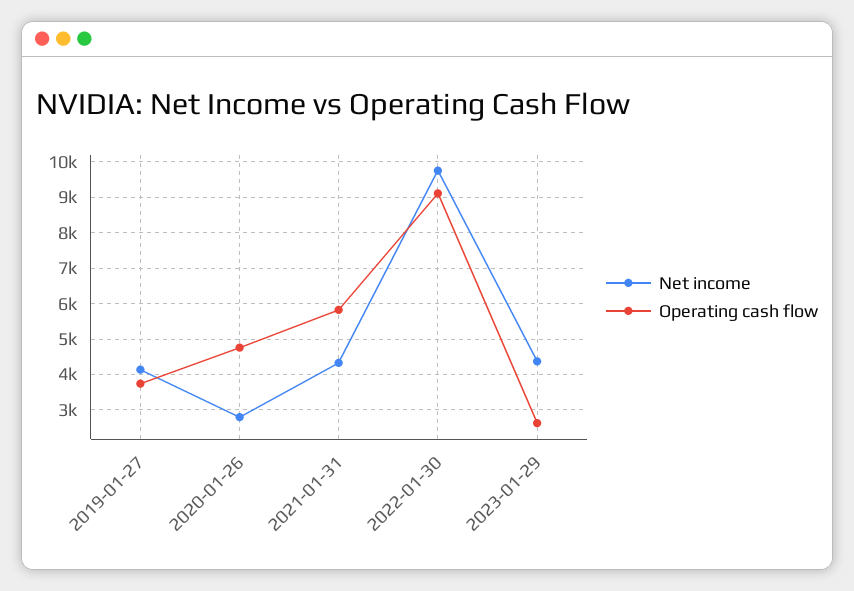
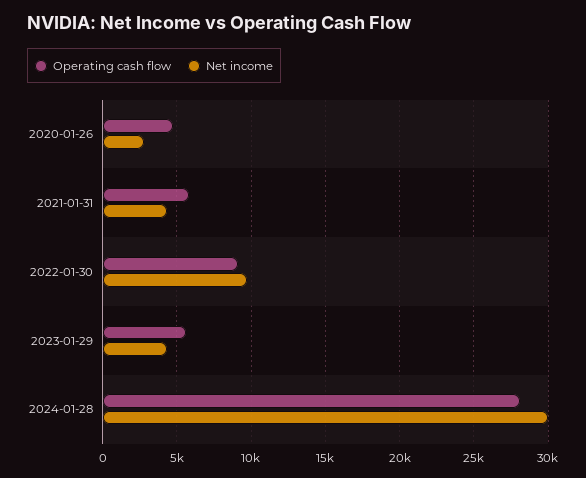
Net income, 2019-01-27: 4200 -> none
Operating cash flow, 2019-01-27: 3800 -> none
Operating cash flow, 2023-01-29: 2600 -> 5500
Operating cash flow, 2024-01-28: none -> 28000
Net income, 2024-01-28: none -> 30000

